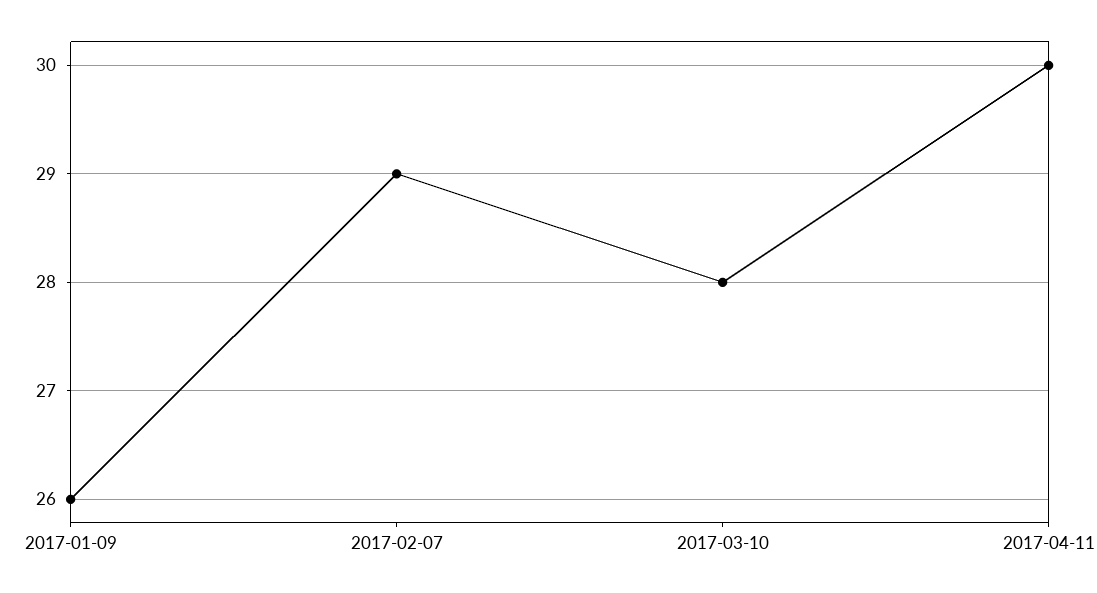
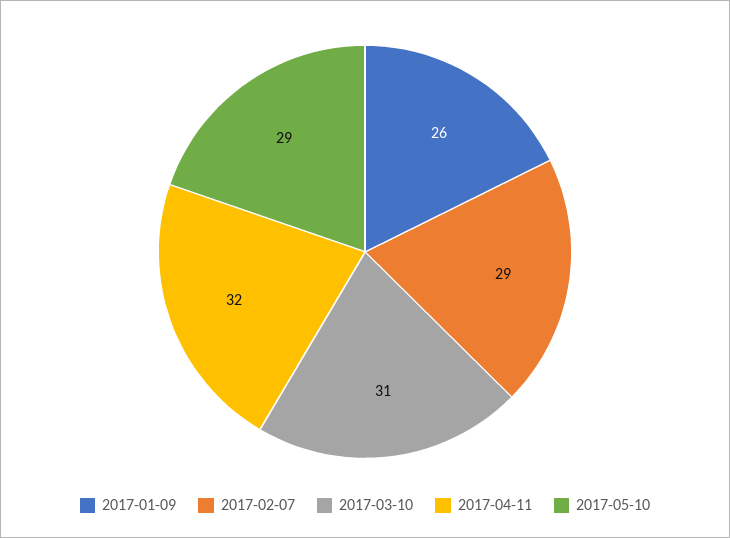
2017-03-10: 28 -> 31
2017-04-11: 30 -> 32
2017-05-10: none -> 29

